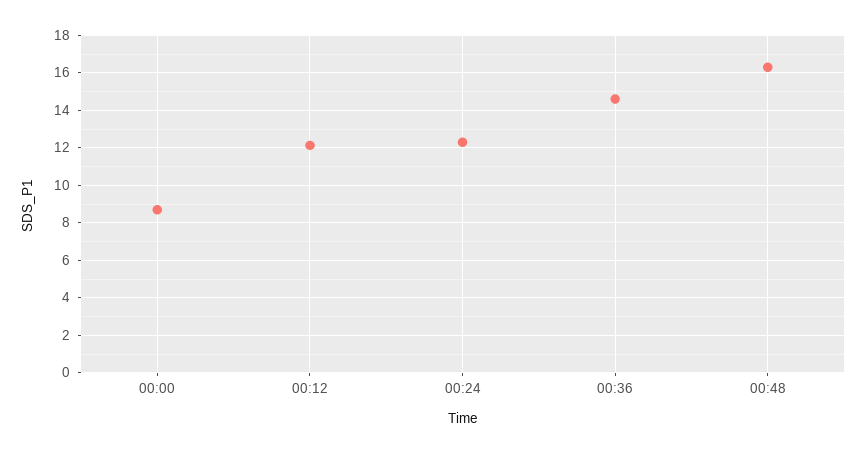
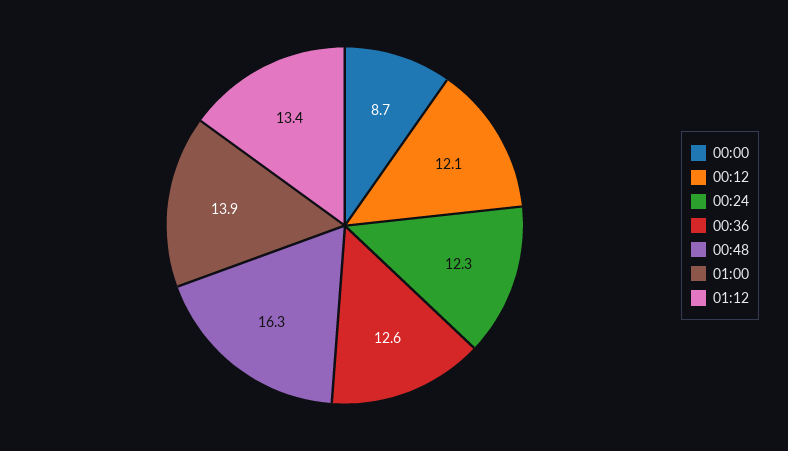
00:36: 14.5 -> 12.6
01:00: none -> 13.9
01:12: none -> 13.4

